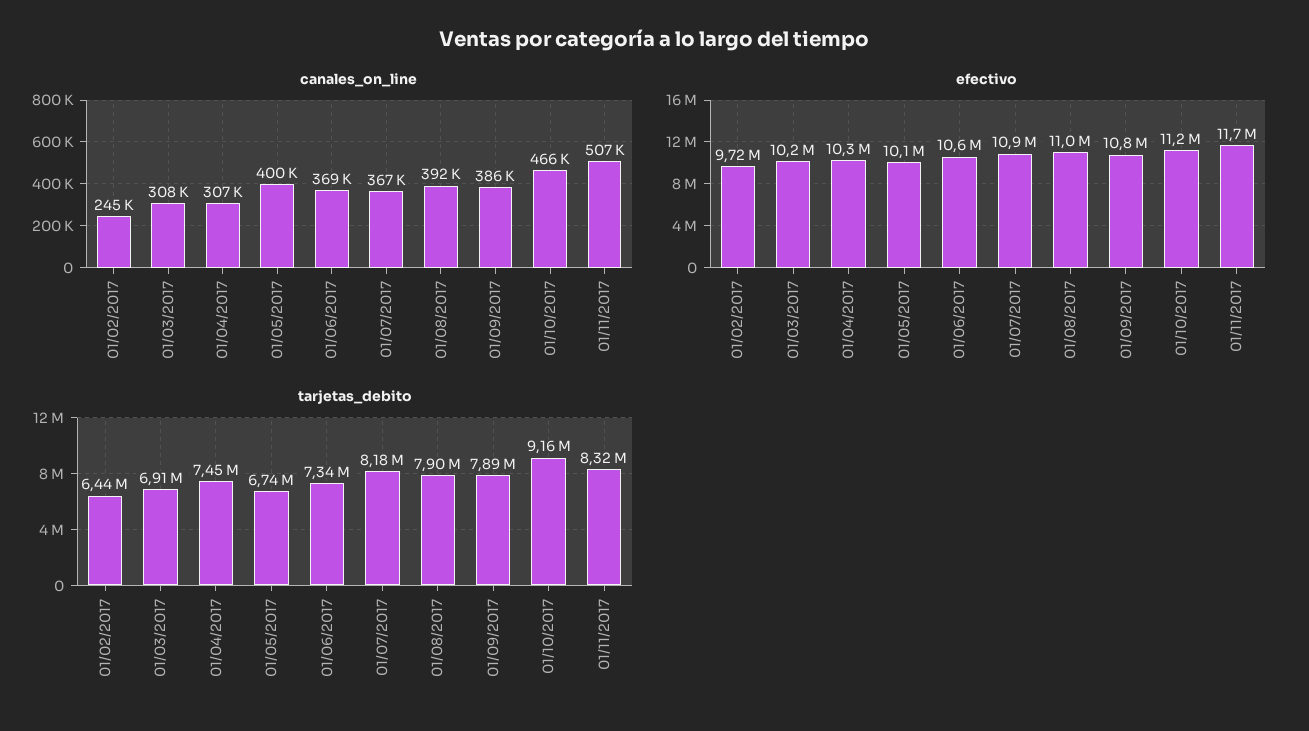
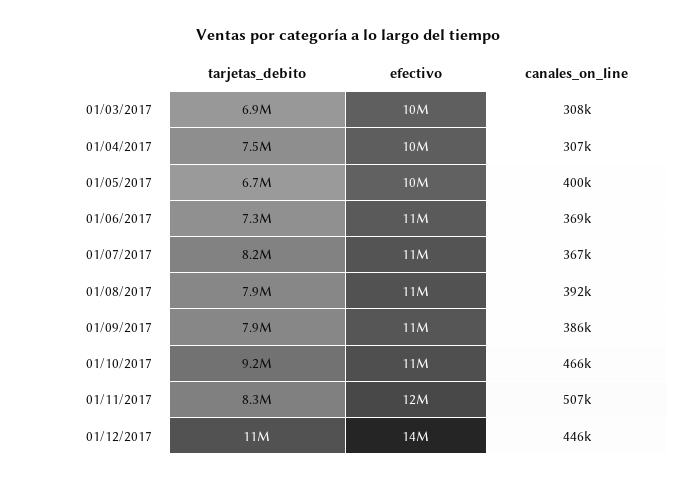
canales_on_line, 01/02/2017: 245000 -> none
efectivo, 01/02/2017: 9720000 -> none
tarjetas_debito, 01/02/2017: 6440000 -> none
tarjetas_debito, 01/12/2017: none -> 11000000
efectivo, 01/12/2017: none -> 14000000
canales_on_line, 01/12/2017: none -> 446000

